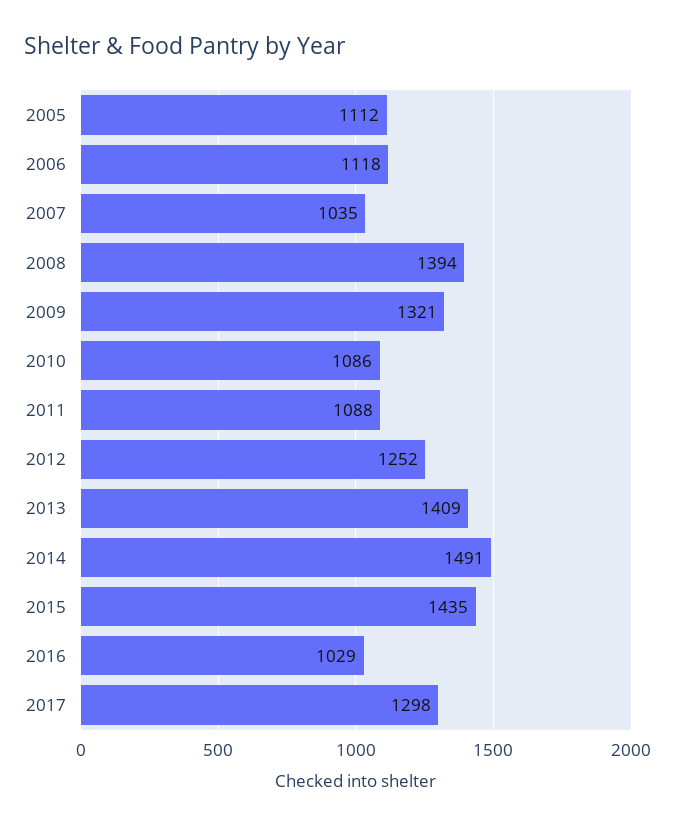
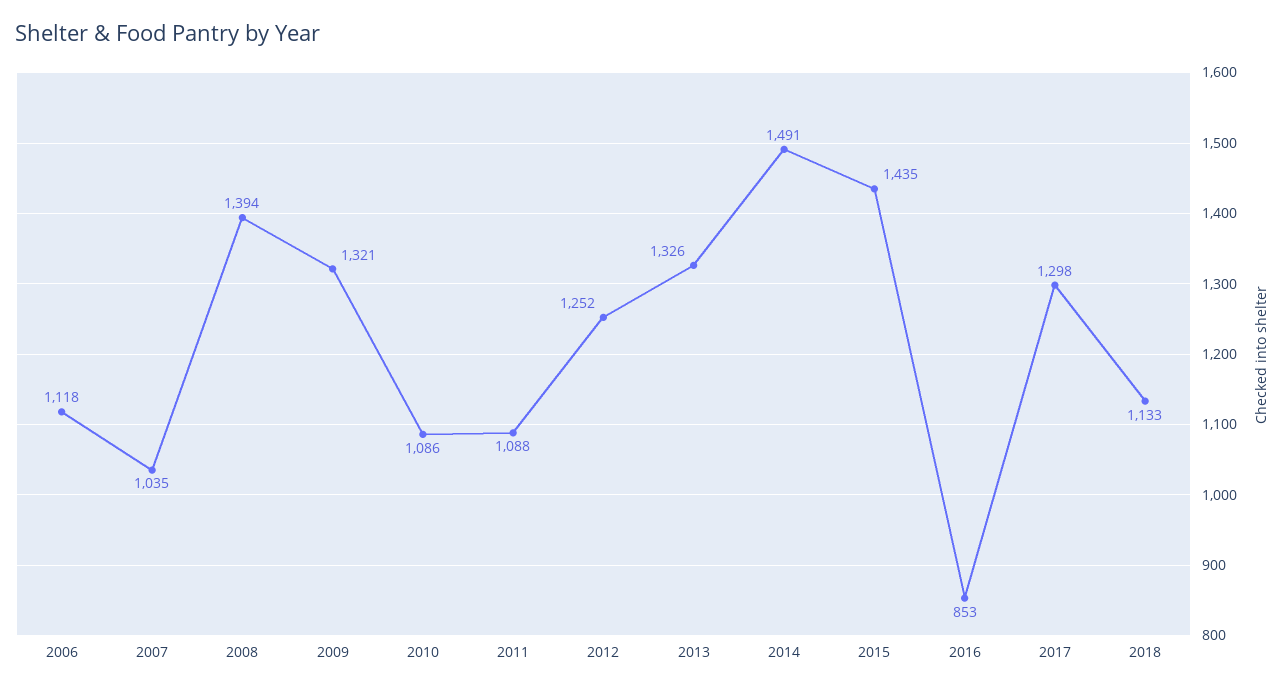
2005: 1112 -> none
2013: 1409 -> 1326
2016: 1029 -> 853
2018: none -> 1133

